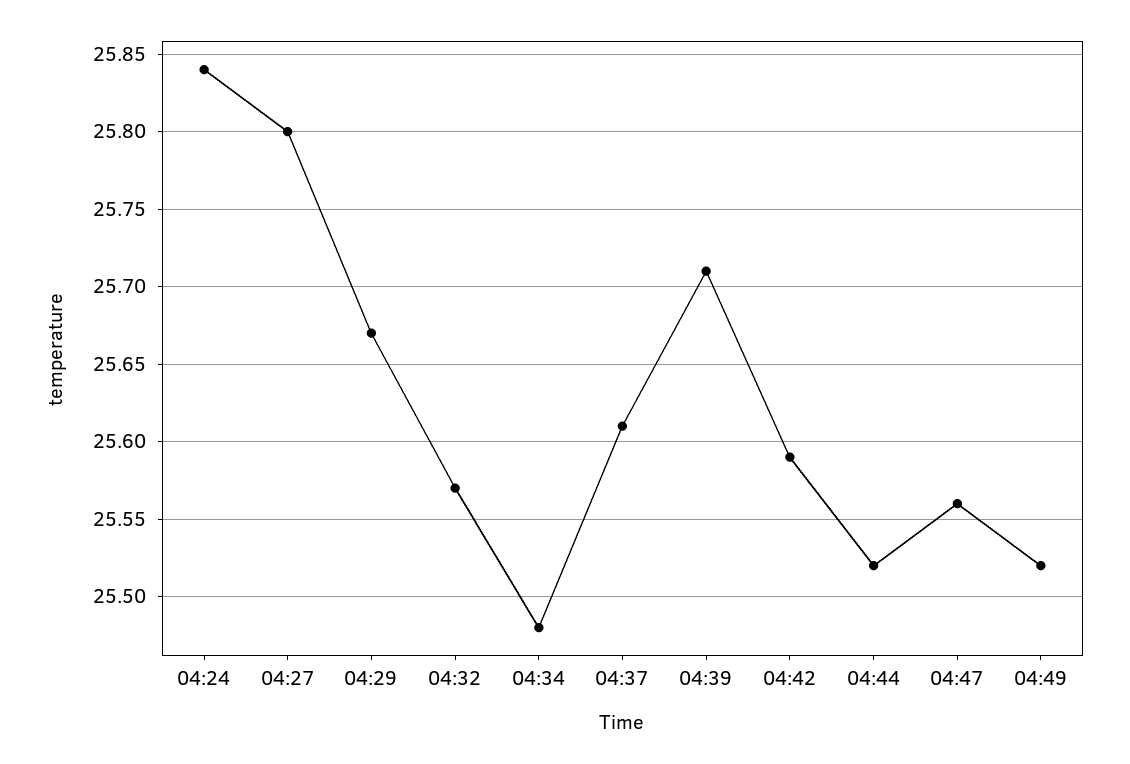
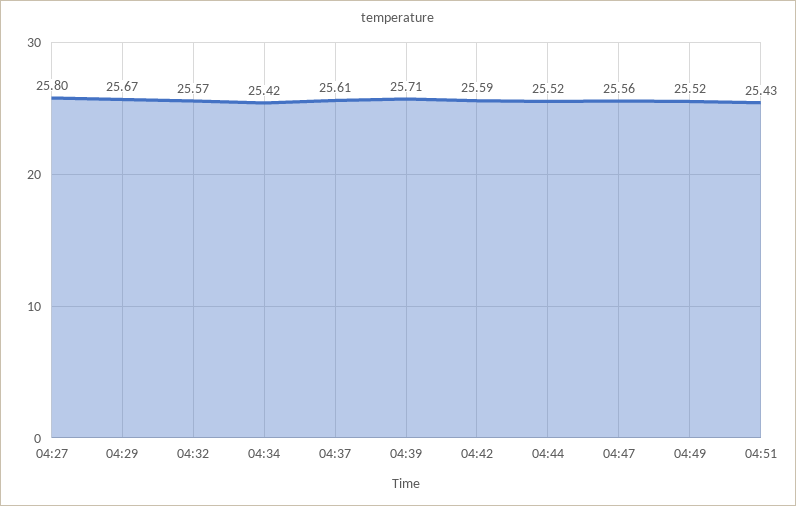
04:24: 25.84 -> none
04:34: 25.48 -> 25.42
04:51: none -> 25.43

